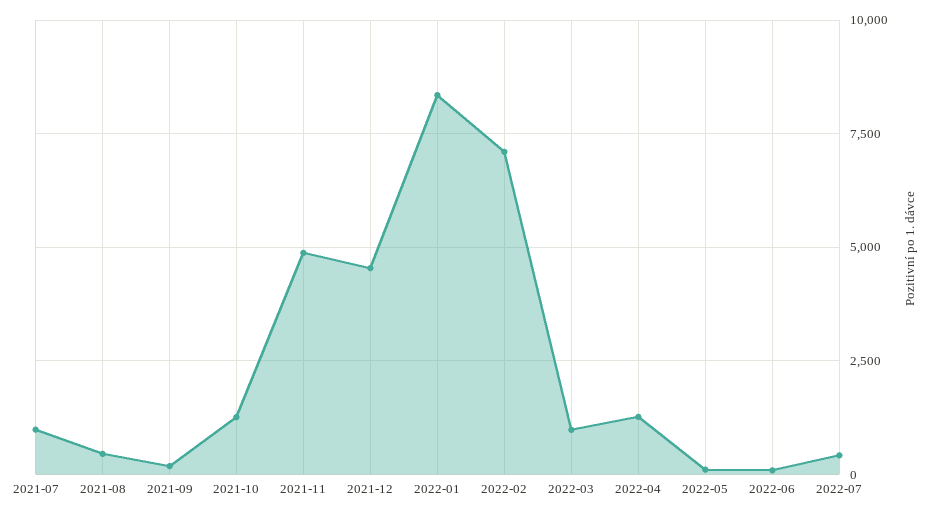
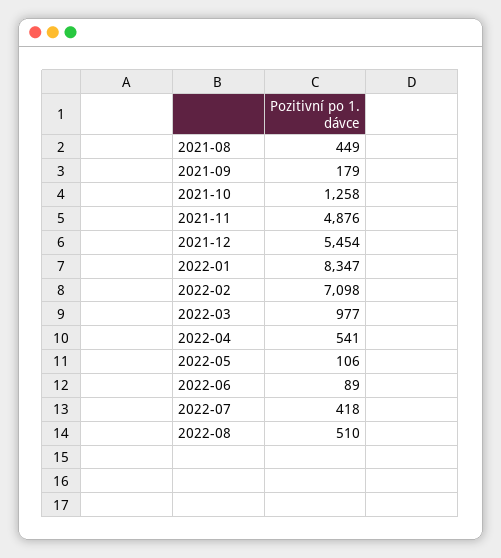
2021-07: 1000 -> none
2021-12: 4500 -> 5454
2022-04: 1250 -> 541
2022-08: none -> 510

